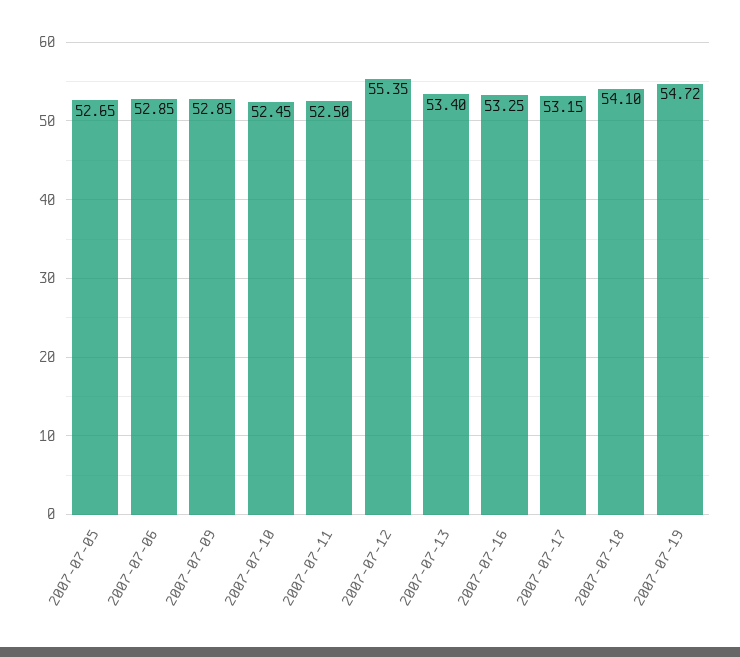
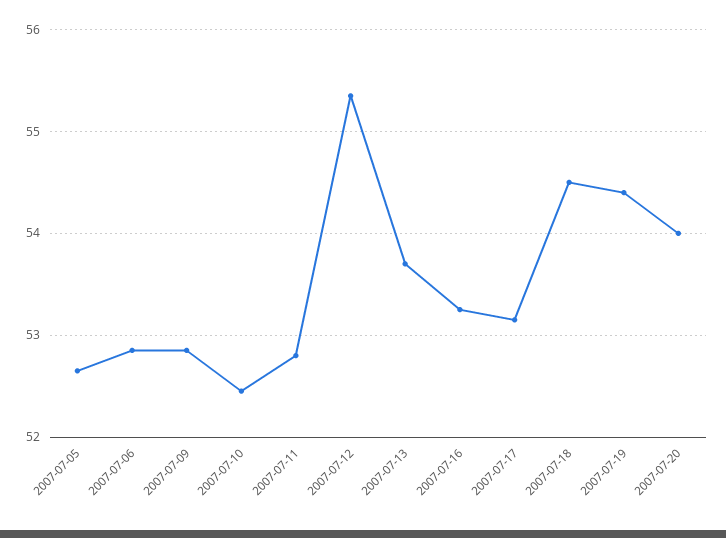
2007-07-11: 52.5 -> 52.8
2007-07-13: 53.4 -> 53.7
2007-07-18: 54.1 -> 54.5
2007-07-19: 54.72 -> 54.4
2007-07-20: none -> 54

